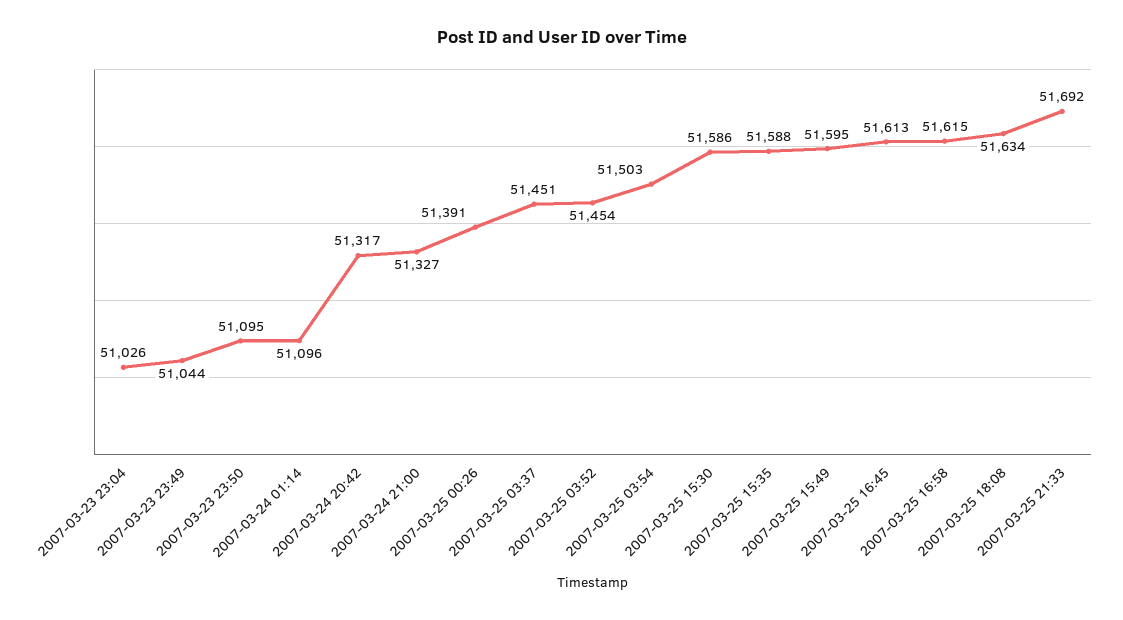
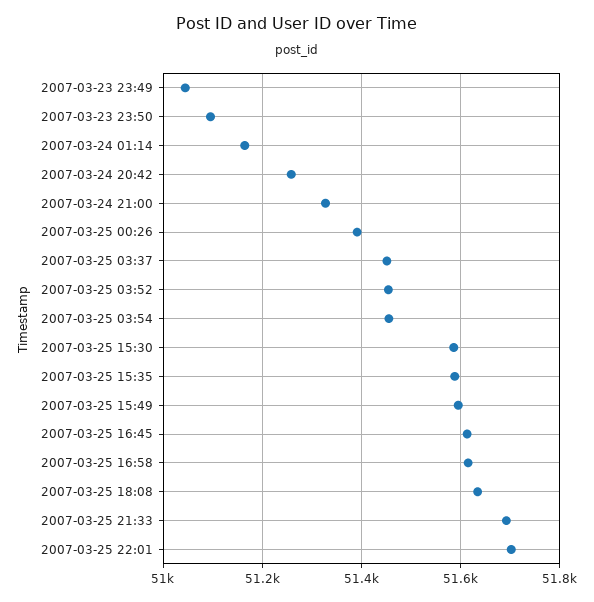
2007-03-23 23:04: 51026 -> none
2007-03-24 01:14: 51096 -> 51160
2007-03-24 20:42: 51317 -> 51260
2007-03-25 03:54: 51503 -> 51460
2007-03-25 22:01: none -> 51700

